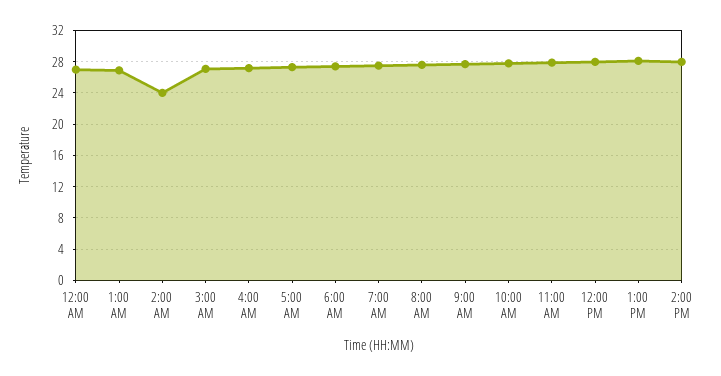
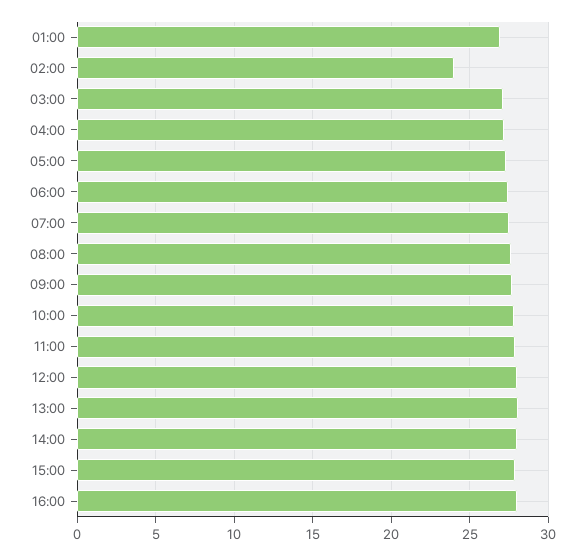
12:00 AM: 27 -> none
15:00: none -> 28
16:00: none -> 28

